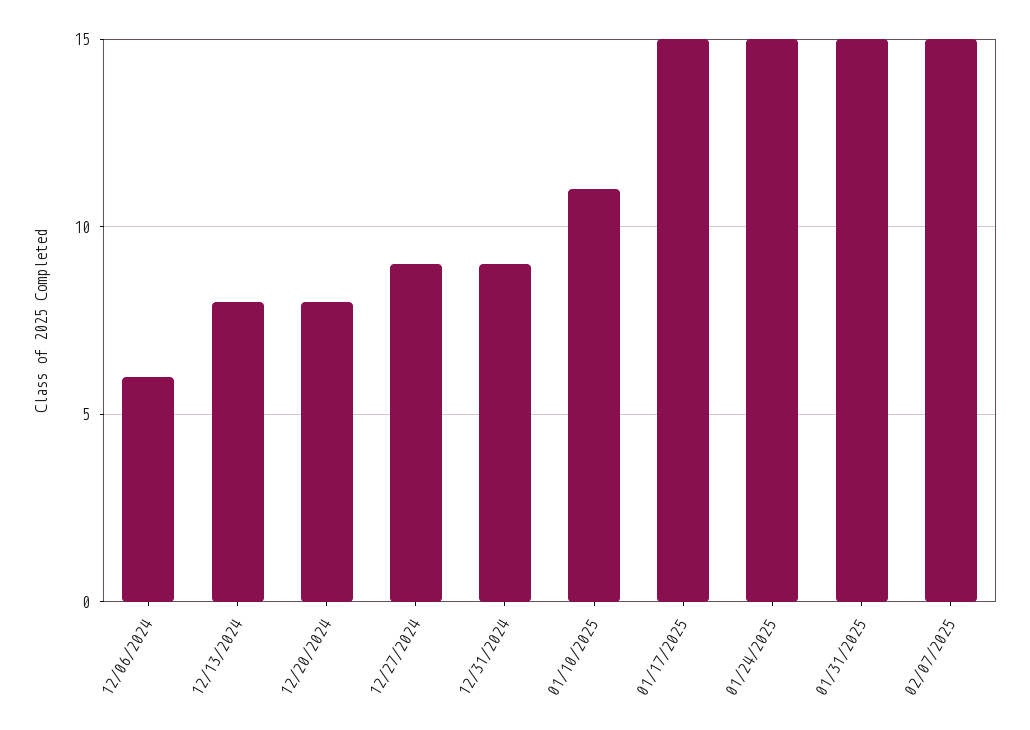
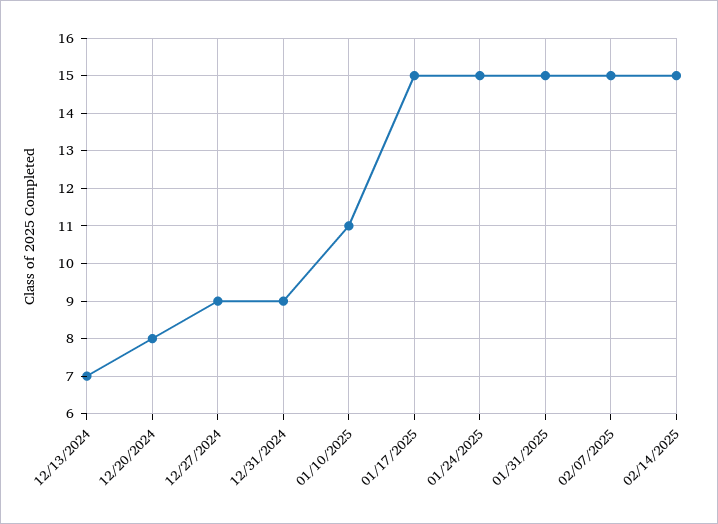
12/06/2024: 6 -> none
12/13/2024: 8 -> 7
02/14/2025: none -> 15

